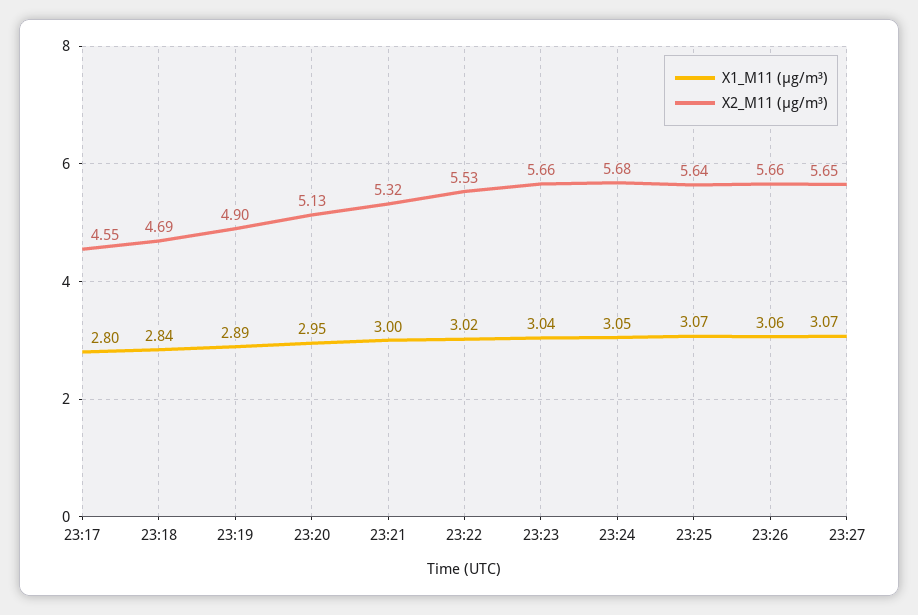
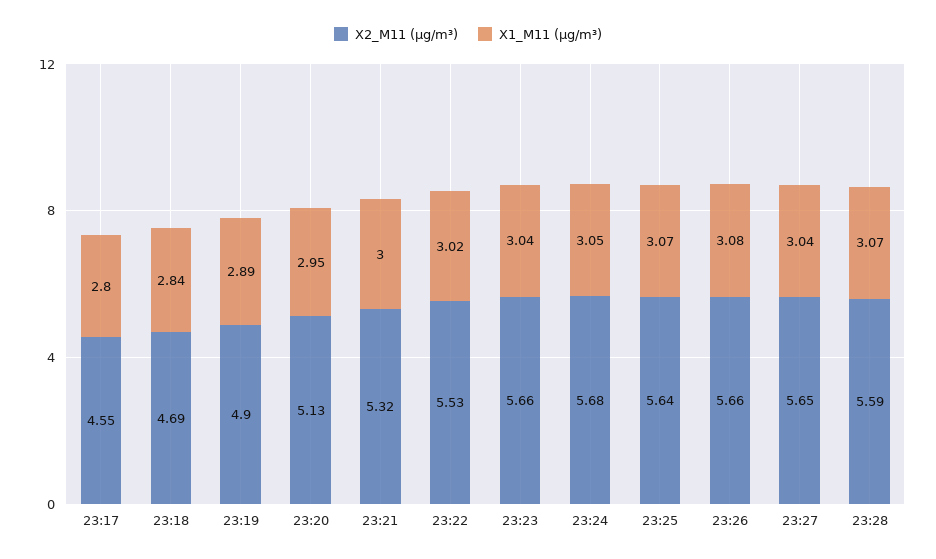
X1_M11 (μg/m³), 23:26: 3.06 -> 3.08
X1_M11 (μg/m³), 23:27: 3.07 -> 3.04
X2_M11 (μg/m³), 23:28: none -> 5.59
X1_M11 (μg/m³), 23:28: none -> 3.07

